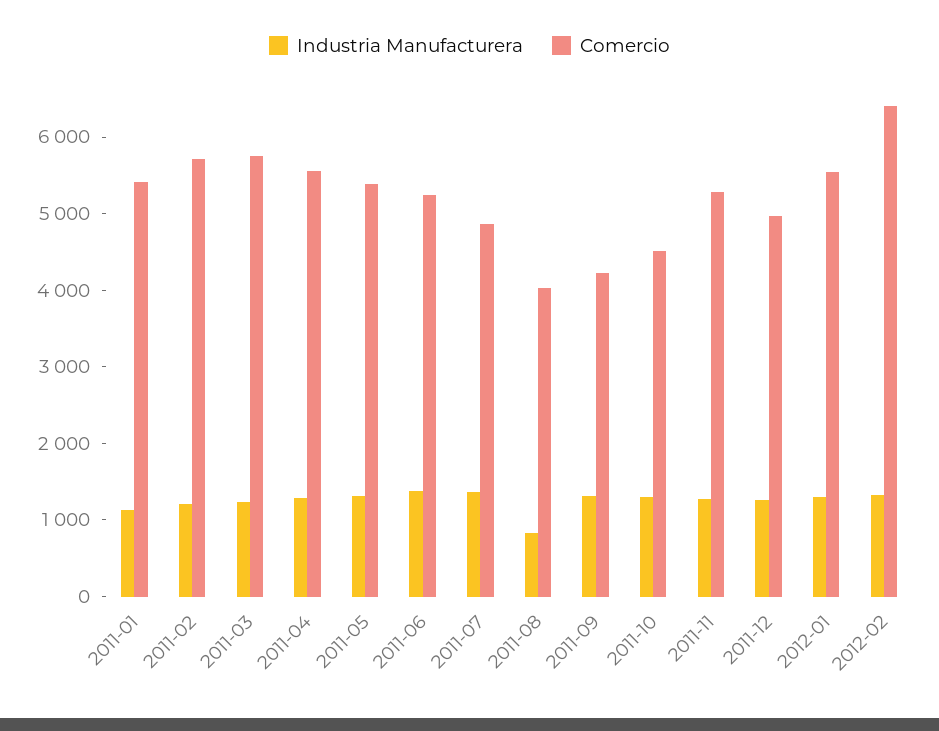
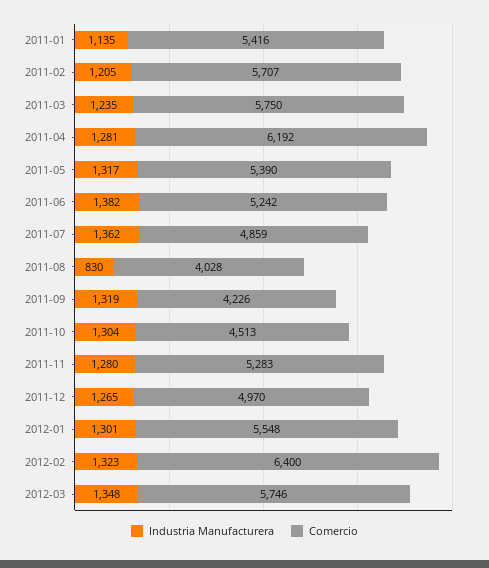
Comercio, 2011-04: 5600 -> 6192
Industria Manufacturera, 2012-03: none -> 1348
Comercio, 2012-03: none -> 5746

